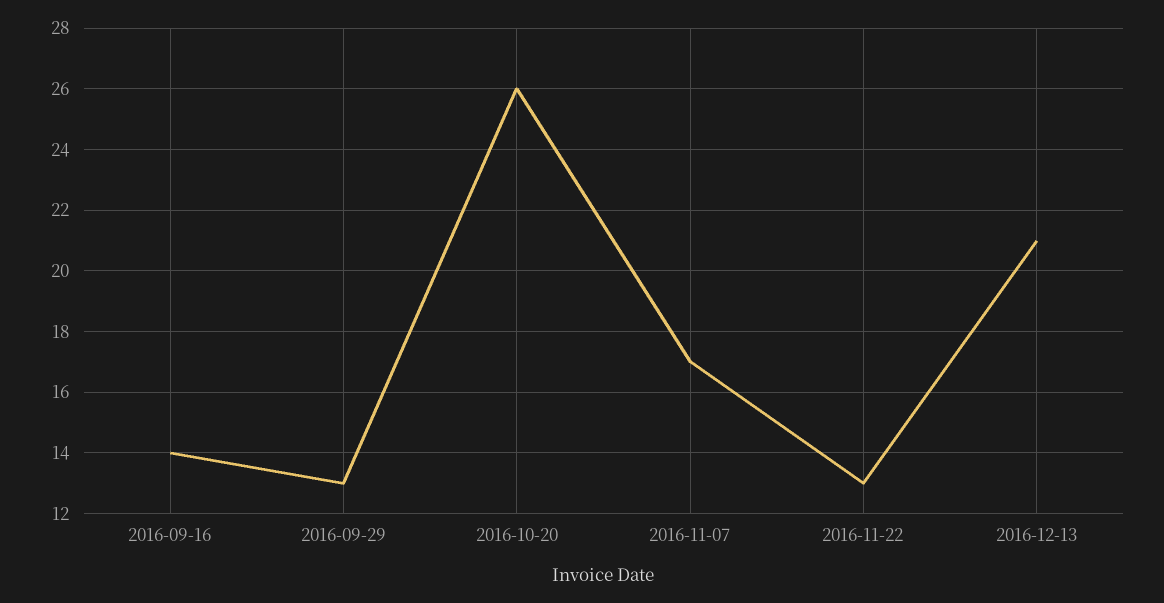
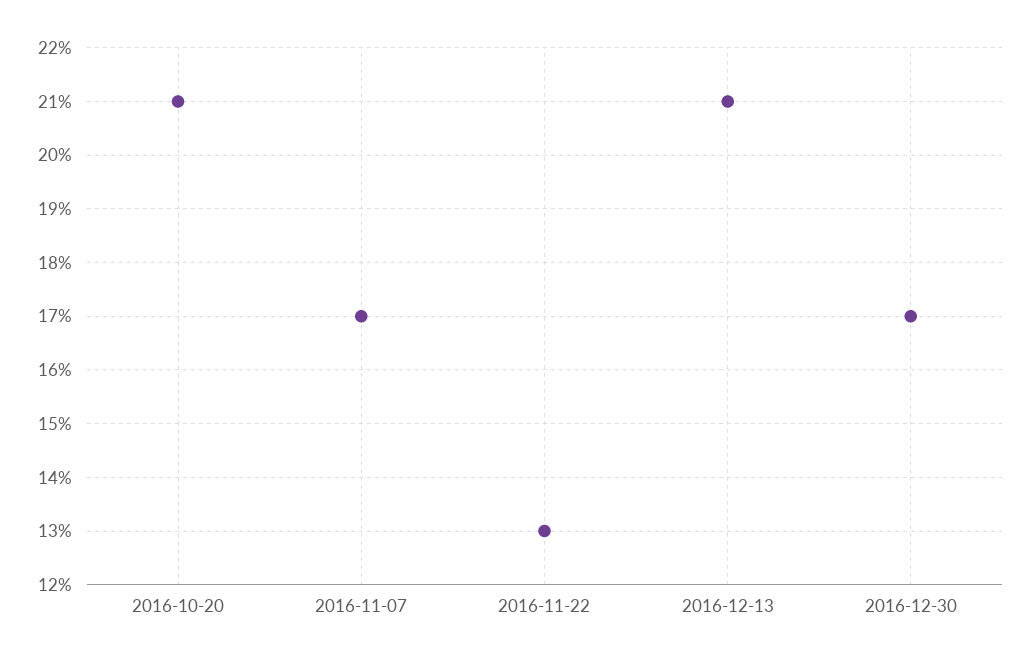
2016-09-16: 14 -> none
2016-09-29: 13 -> none
2016-10-20: 26 -> 21
2016-12-30: none -> 17

